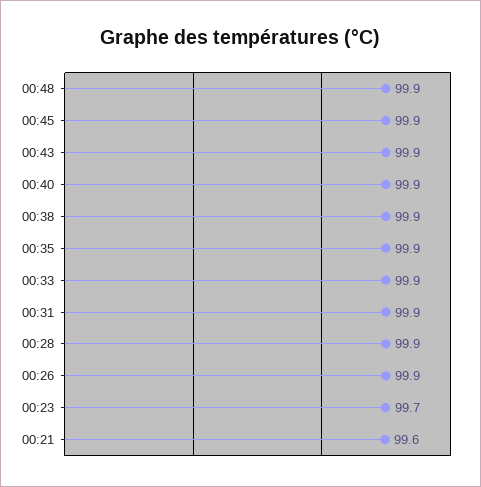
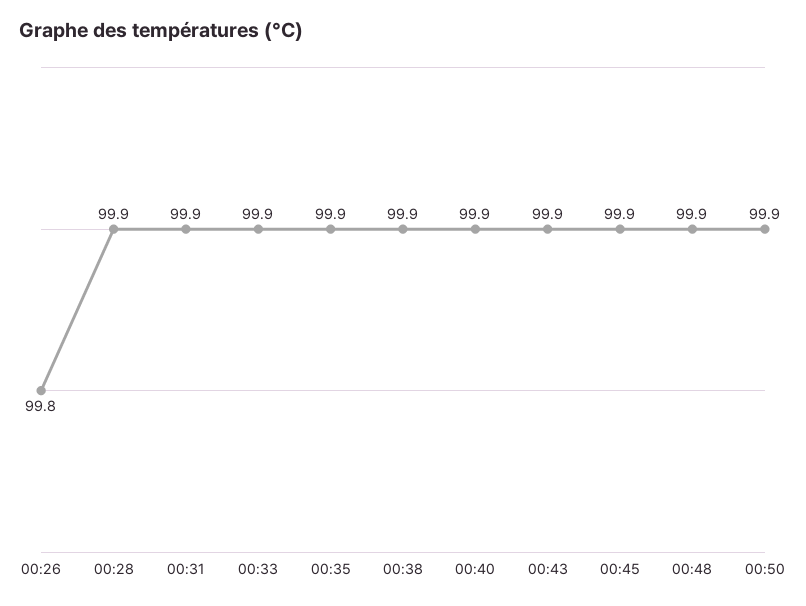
00:26: 99.9 -> 99.8
00:23: 99.7 -> none
00:21: 99.6 -> none
00:50: none -> 99.9

